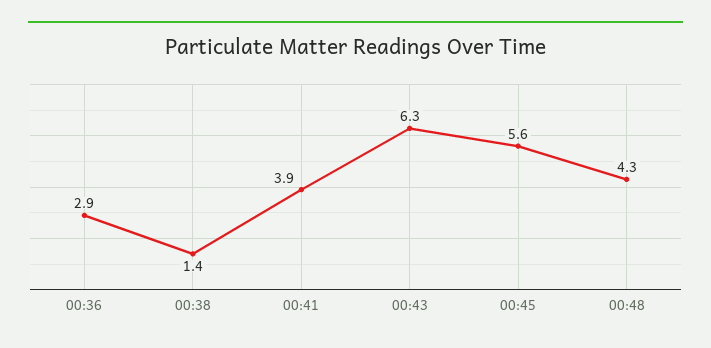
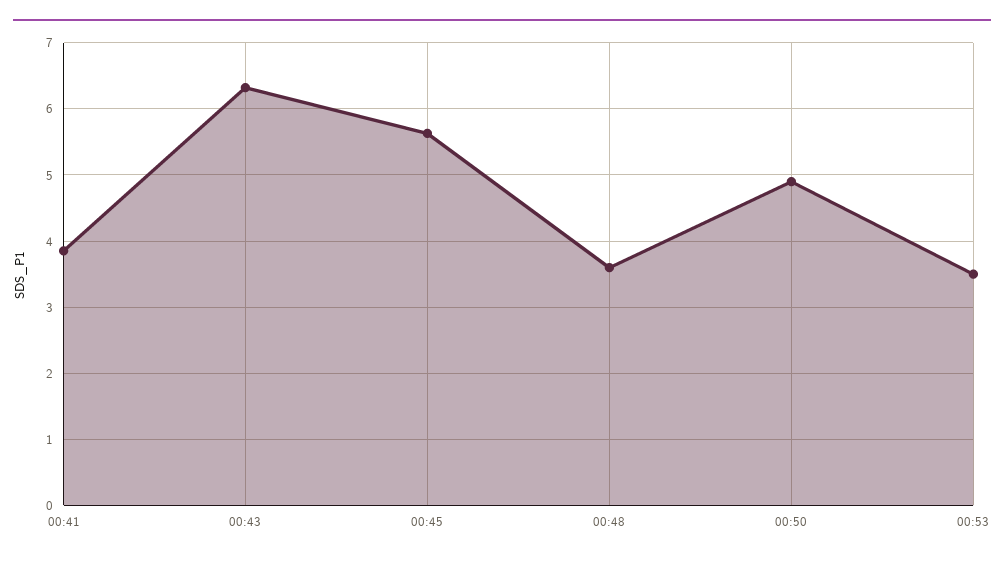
00:36: 2.9 -> none
00:38: 1.4 -> none
00:48: 4.3 -> 3.6
00:50: none -> 4.9
00:53: none -> 3.5

